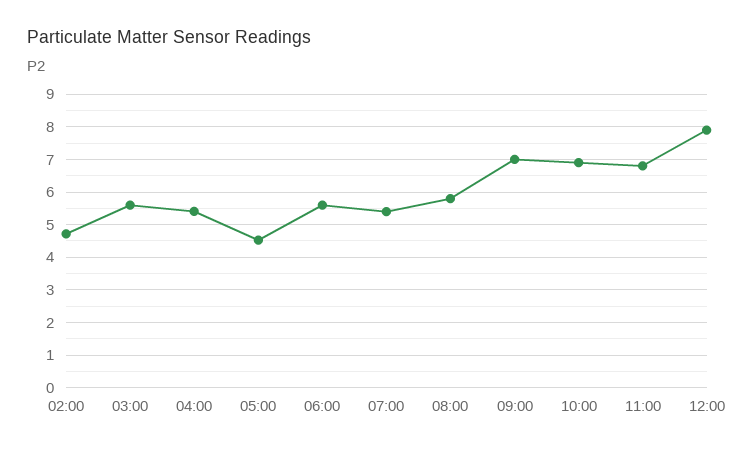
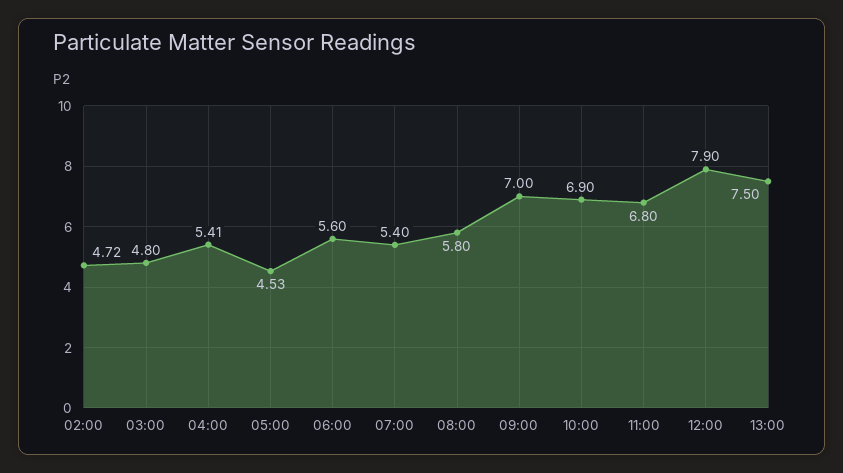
03:00: 5.6 -> 4.8
13:00: none -> 7.5

